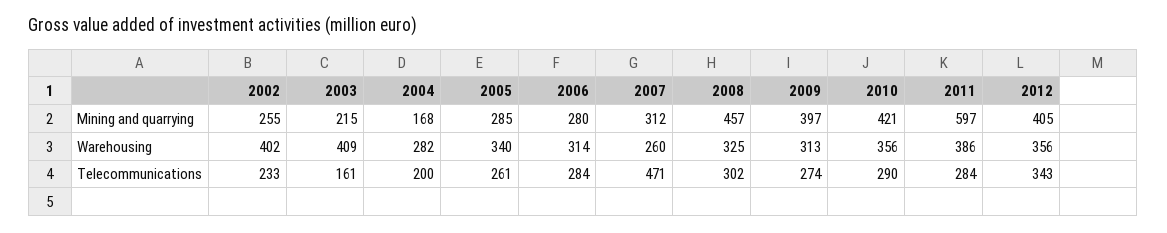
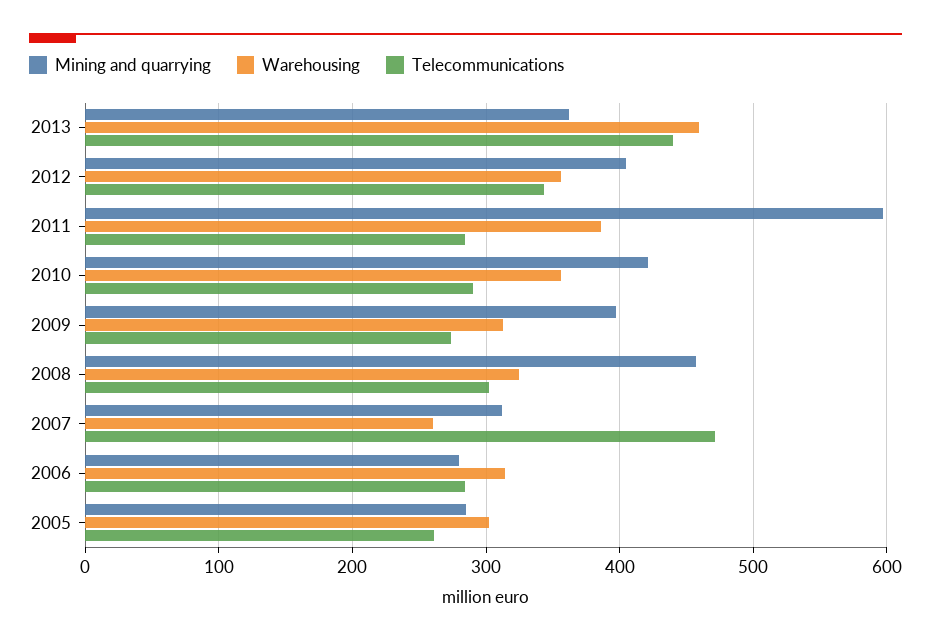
Mining and quarrying, 2002: 255 -> none
Mining and quarrying, 2003: 215 -> none
Mining and quarrying, 2004: 168 -> none
Warehousing, 2002: 402 -> none
Warehousing, 2003: 409 -> none
Warehousing, 2004: 282 -> none
Warehousing, 2005: 340 -> 300
Telecommunications, 2002: 233 -> none
Telecommunications, 2003: 161 -> none
Telecommunications, 2004: 200 -> none
Mining and quarrying, 2013: none -> 360
Warehousing, 2013: none -> 460
Telecommunications, 2013: none -> 440

